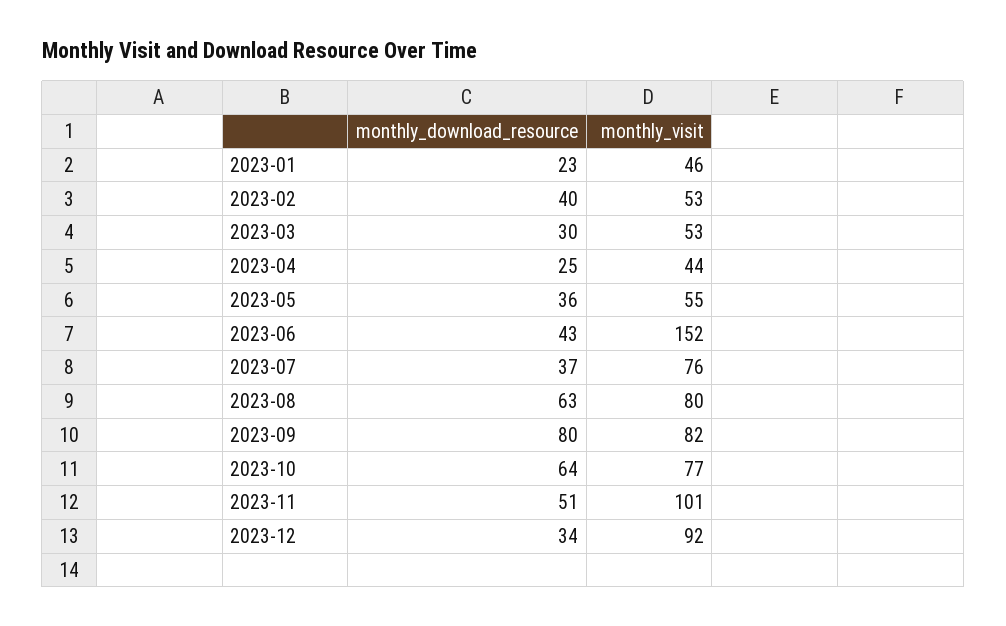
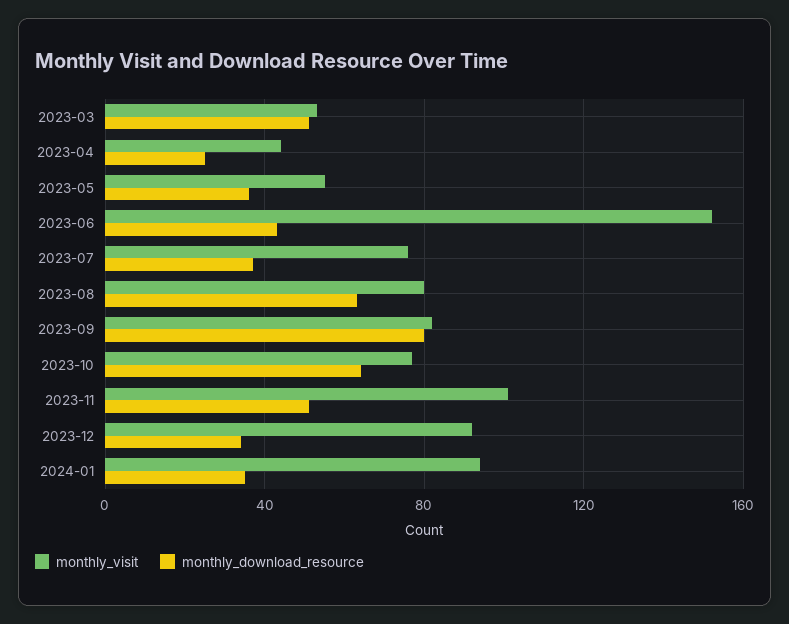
monthly_download_resource, 2023-01: 23 -> none
monthly_visit, 2023-01: 46 -> none
monthly_download_resource, 2023-02: 40 -> none
monthly_visit, 2023-02: 53 -> none
monthly_download_resource, 2023-03: 30 -> 50
monthly_visit, 2024-01: none -> 95
monthly_download_resource, 2024-01: none -> 35

